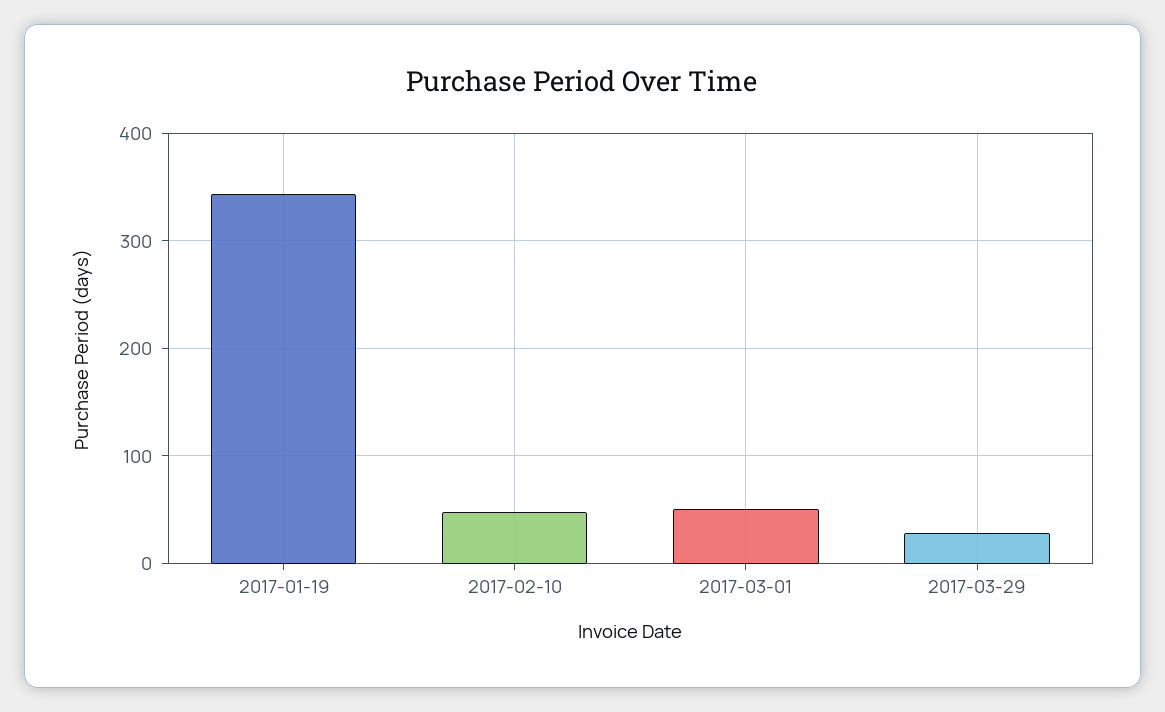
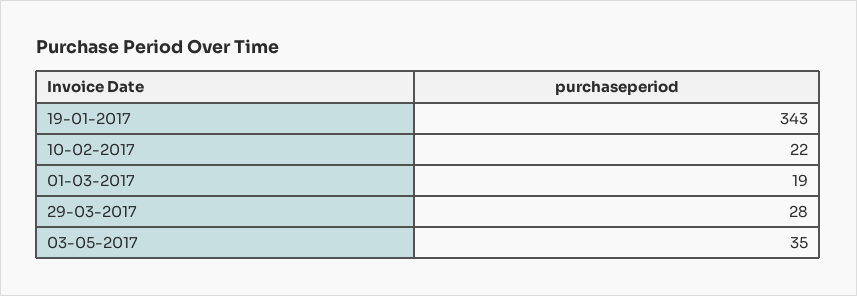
2017-02-10: 50 -> 22
2017-03-01: 50 -> 19
03-05-2017: none -> 35

